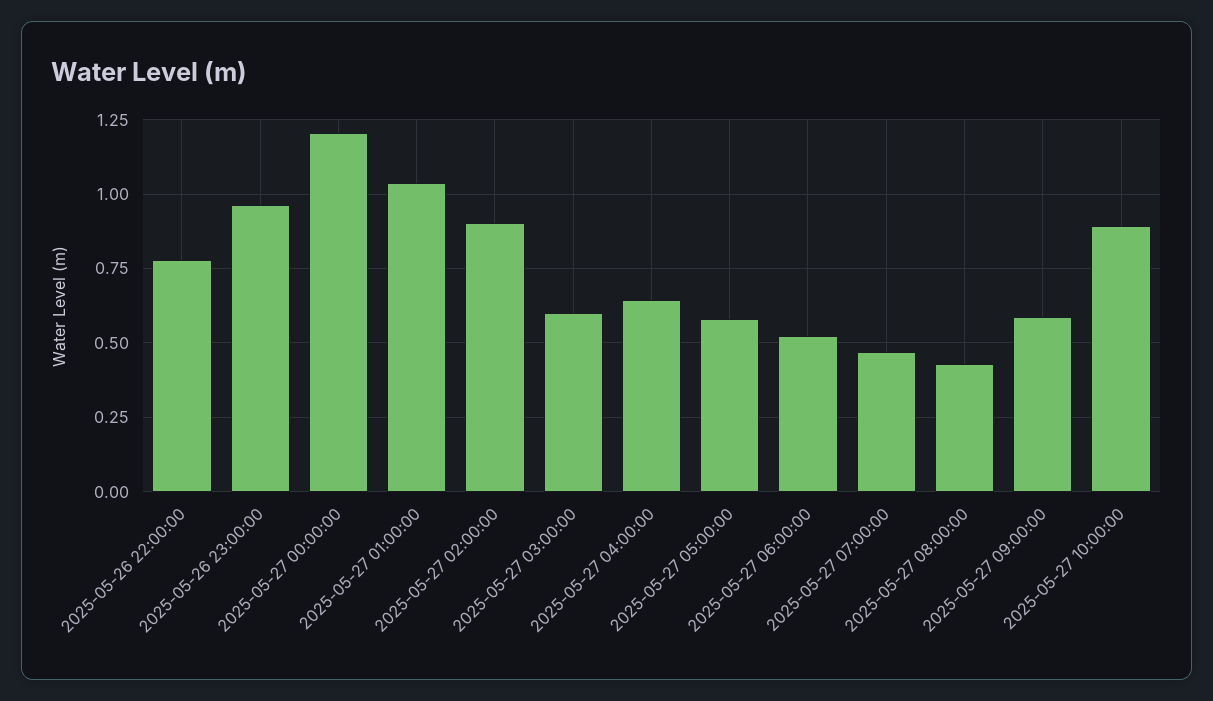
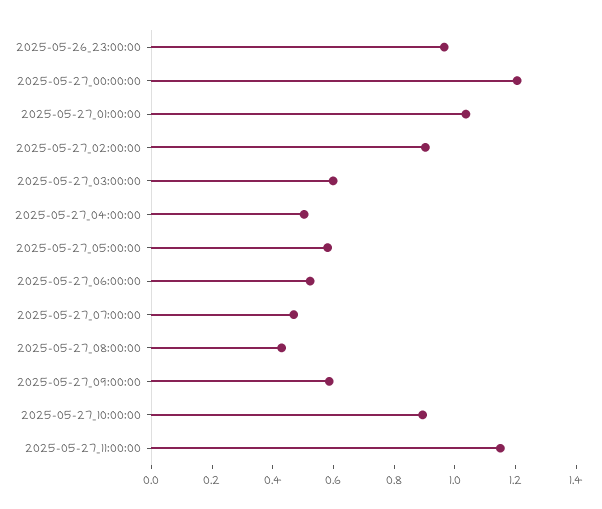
2025-05-26 22:00:00: 0.775 -> none
2025-05-27 04:00:00: 0.65 -> 0.5
2025-05-27_11:00:00: none -> 1.15

